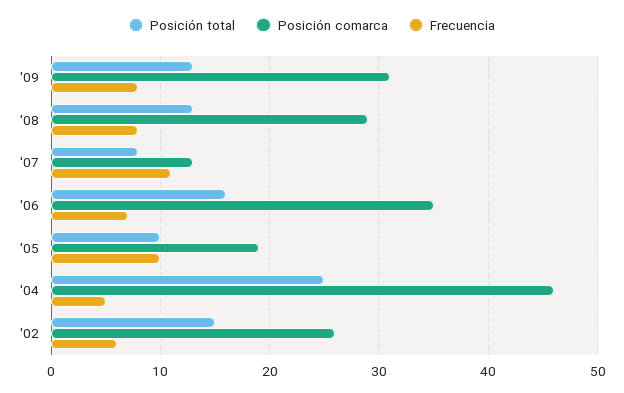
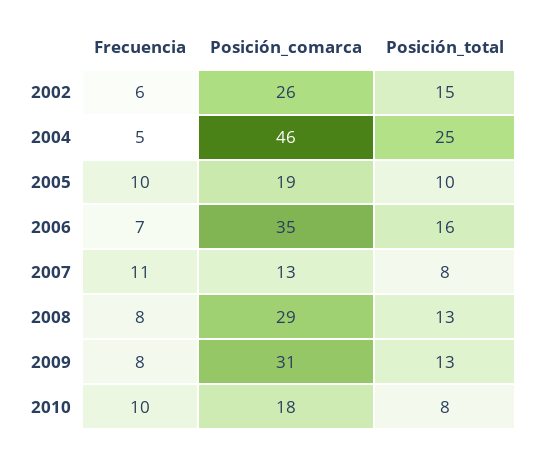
Frecuencia, 2010: none -> 10
Posición comarca, 2010: none -> 18
Posición total, 2010: none -> 8

